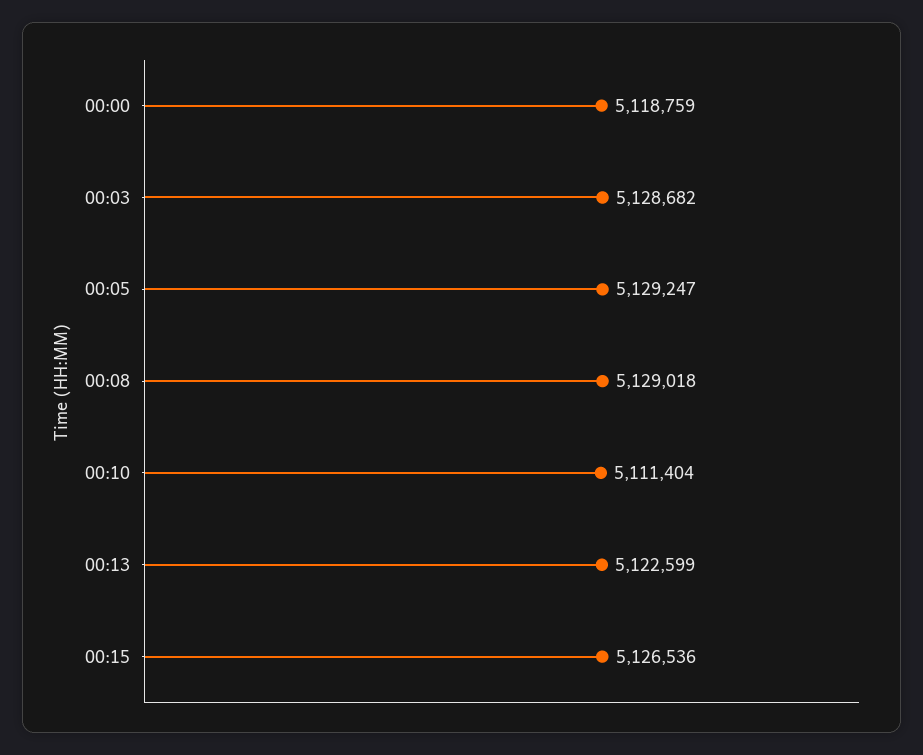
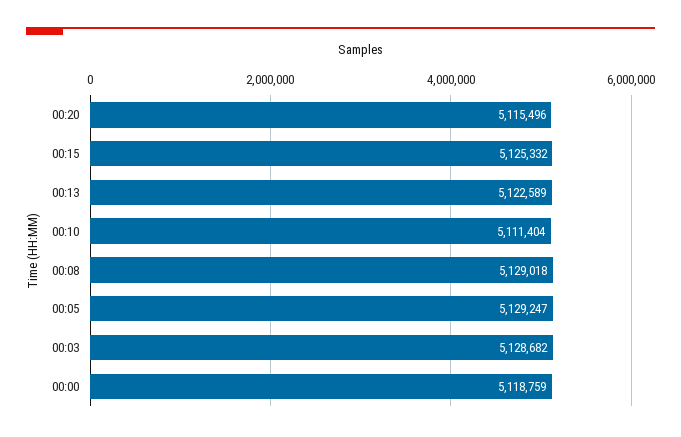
00:13: 5122599 -> 5122589
00:15: 5126536 -> 5125332
00:20: none -> 5115496

